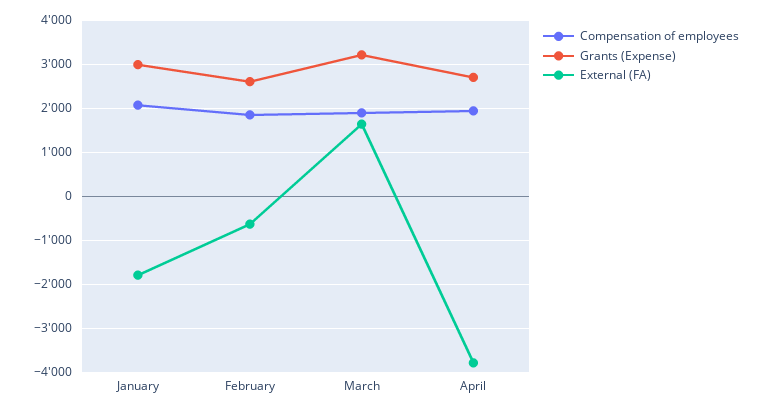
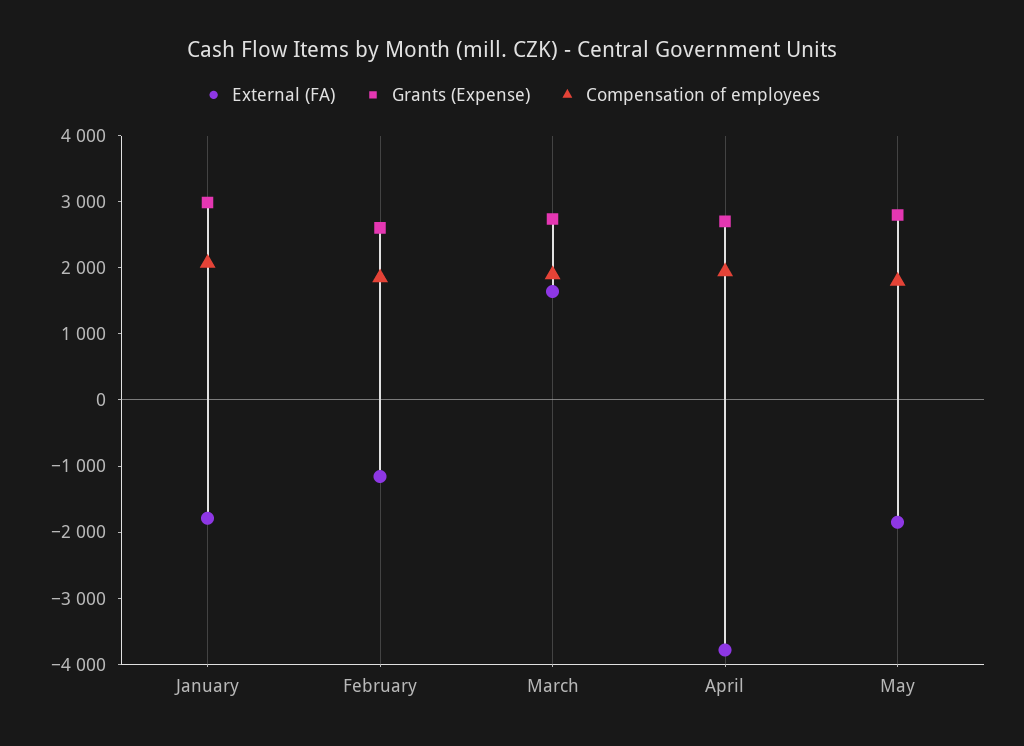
External (FA), February: -600 -> -1200
Grants (Expense), March: 3200 -> 2800
External (FA), May: none -> -1800
Grants (Expense), May: none -> 2800
Compensation of employees, May: none -> 1800

